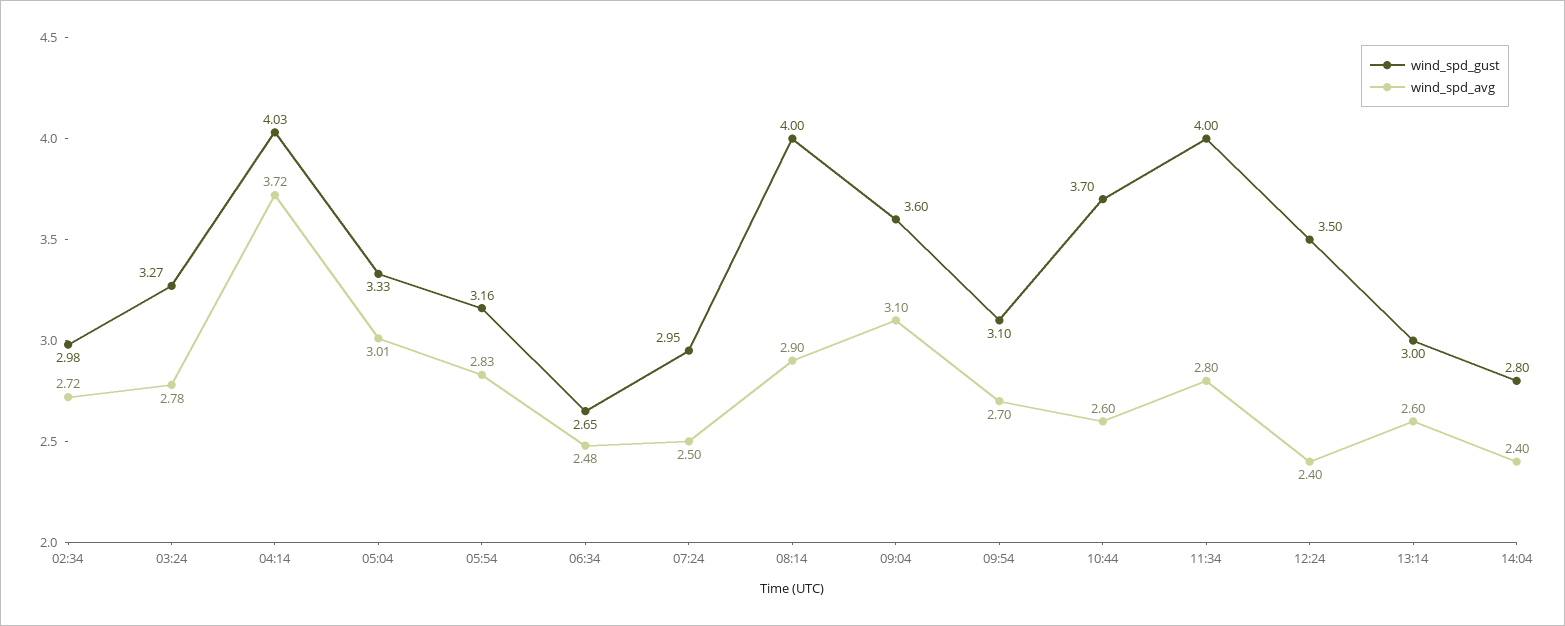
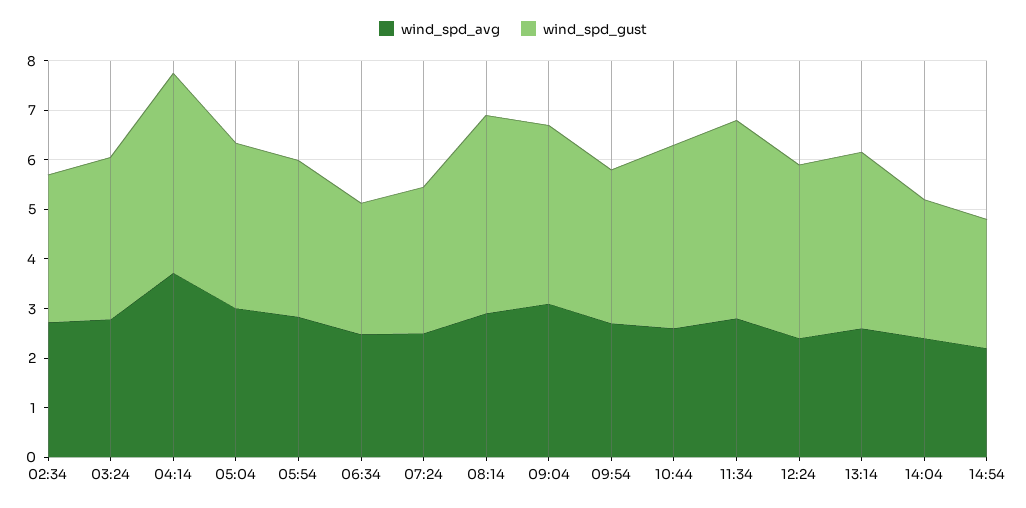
wind_spd_gust, 13:14: 3 -> 3.6
wind_spd_avg, 14:54: none -> 2.2
wind_spd_gust, 14:54: none -> 2.6

